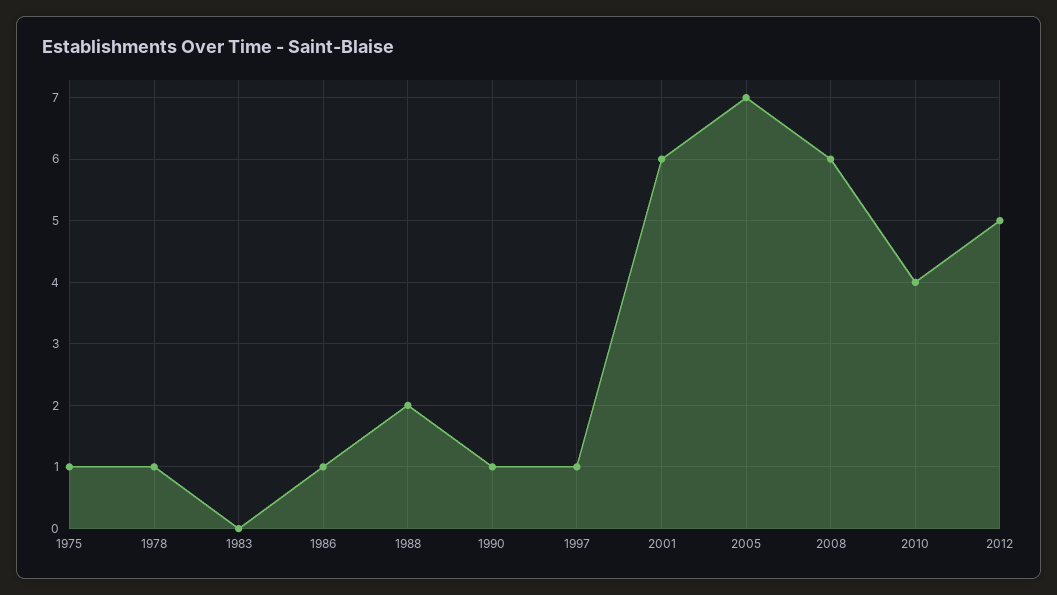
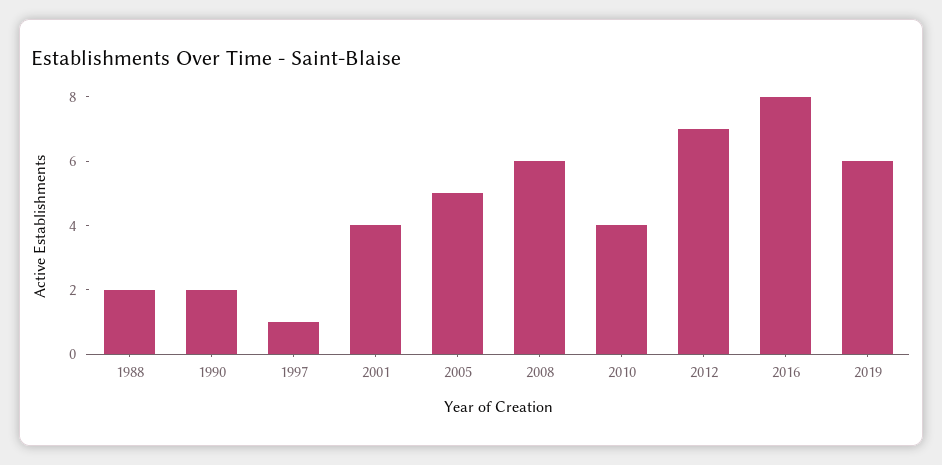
1975: 1 -> none
1978: 1 -> none
1983: 0 -> none
1986: 1 -> none
1990: 1 -> 2
2001: 6 -> 4
2005: 7 -> 5
2012: 5 -> 7
2016: none -> 8
2019: none -> 6

